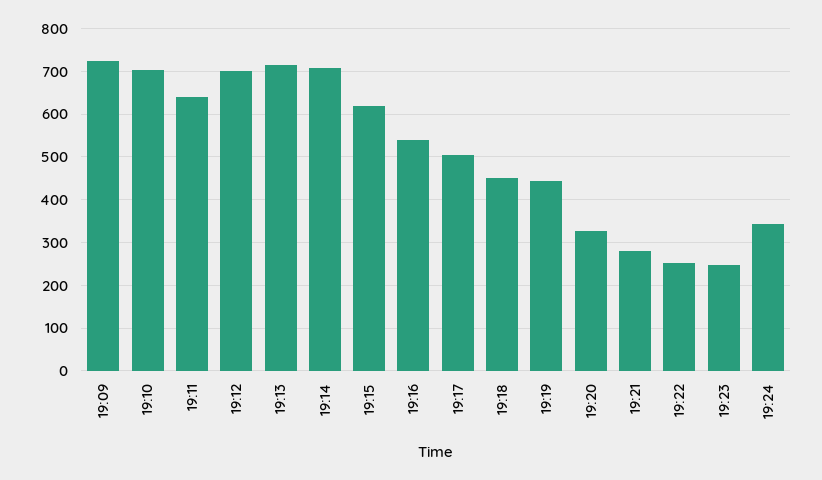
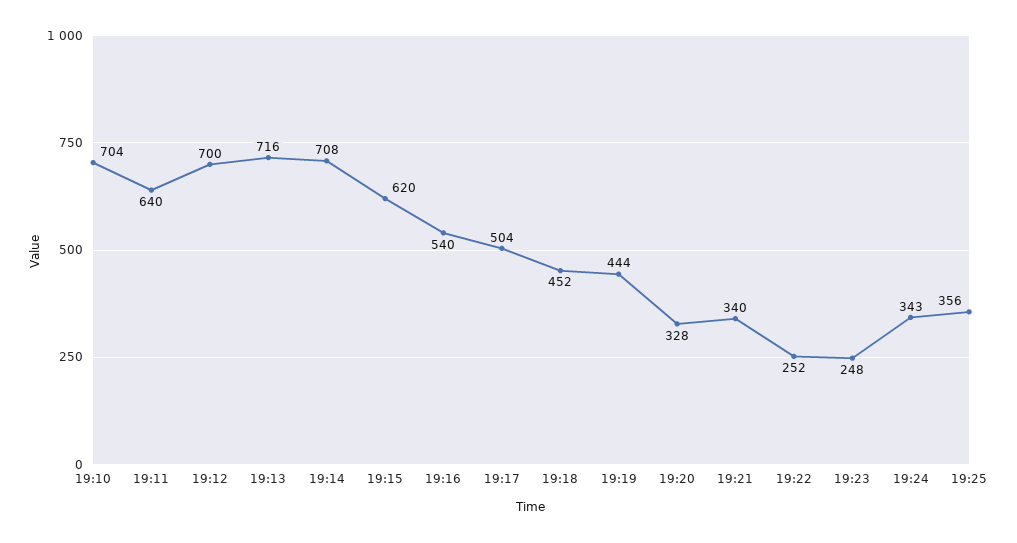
19:09: 720 -> none
19:21: 280 -> 340
19:25: none -> 356

